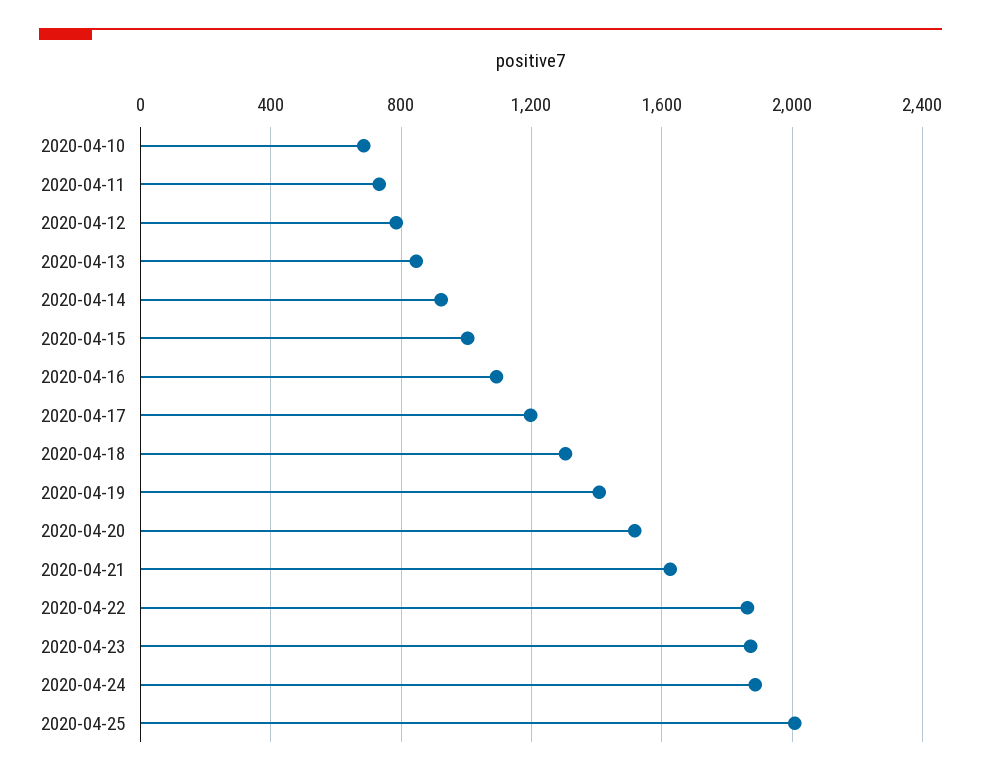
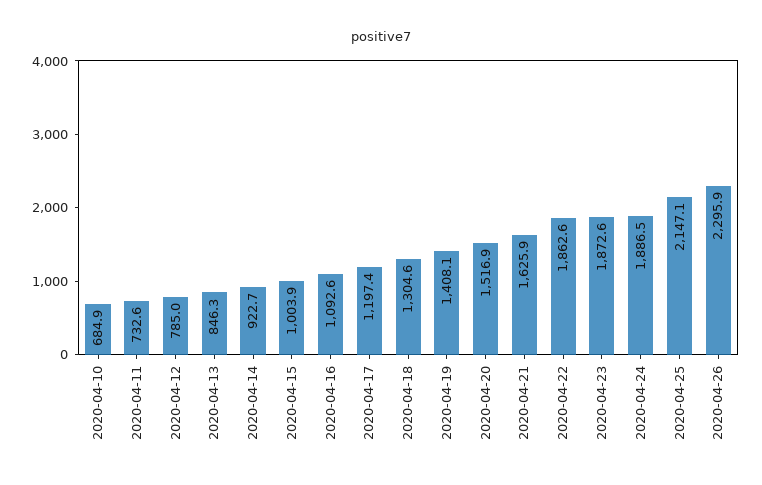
2020-04-25: 2000 -> 2147.1
2020-04-26: none -> 2295.9

